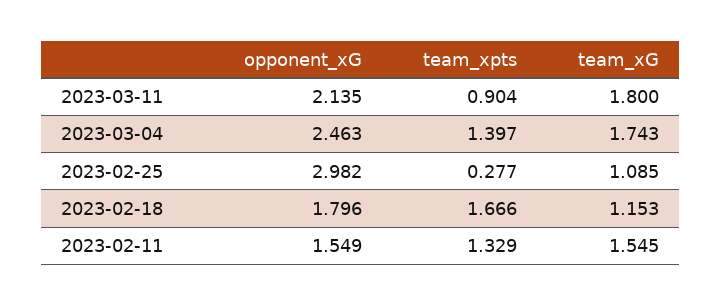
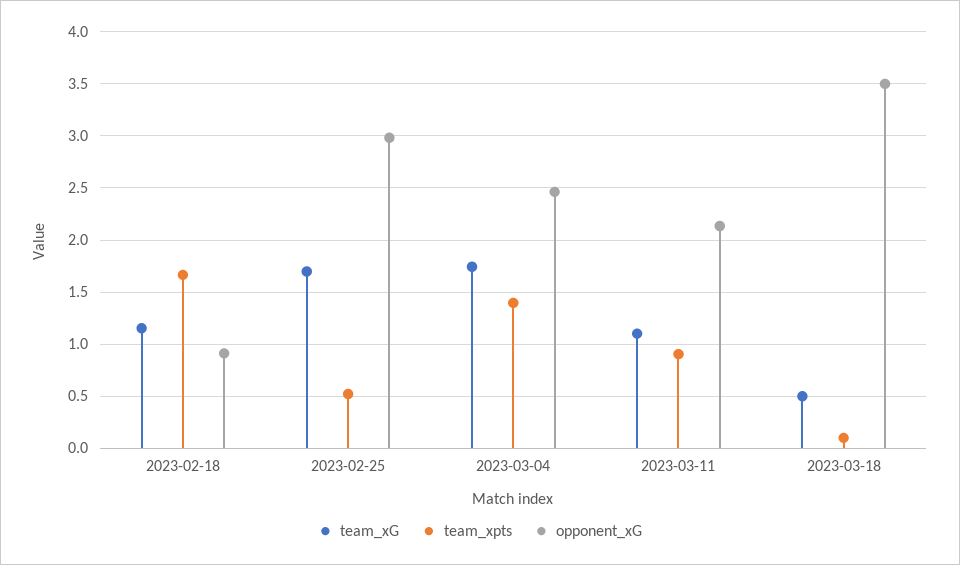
team_xG, 2023-03-11: 1.8 -> 1.1
team_xpts, 2023-02-25: 0.277 -> 0.5
team_xG, 2023-02-25: 1.085 -> 1.7
opponent_xG, 2023-02-18: 1.796 -> 0.9
opponent_xG, 2023-02-11: 1.549 -> none
team_xpts, 2023-02-11: 1.329 -> none
team_xG, 2023-02-11: 1.545 -> none
team_xG, 2023-03-18: none -> 0.5
team_xpts, 2023-03-18: none -> 0.1
opponent_xG, 2023-03-18: none -> 3.5

